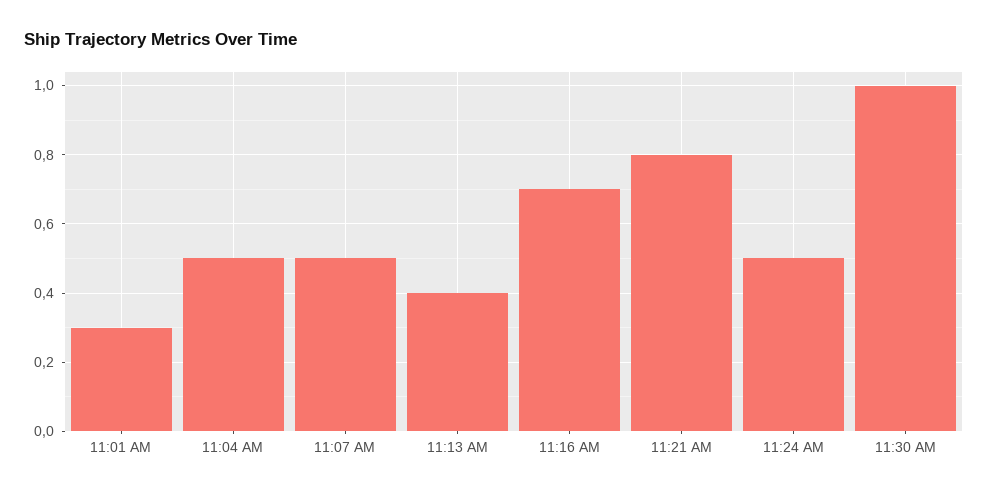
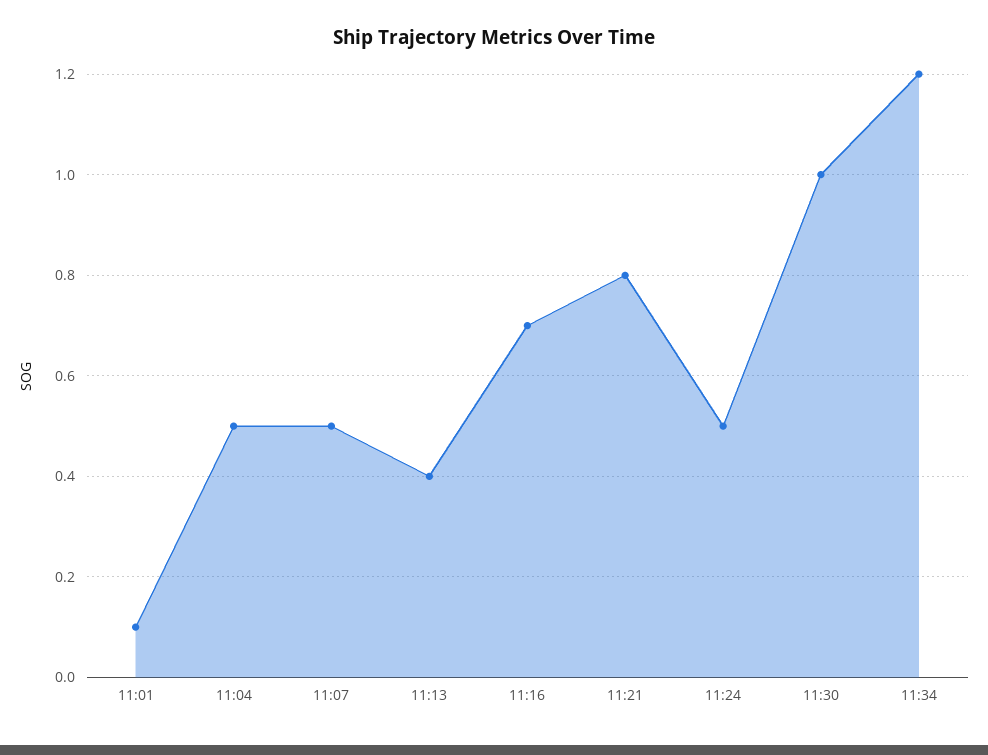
11:01 AM: 0.3 -> 0.1
11:34: none -> 1.2

